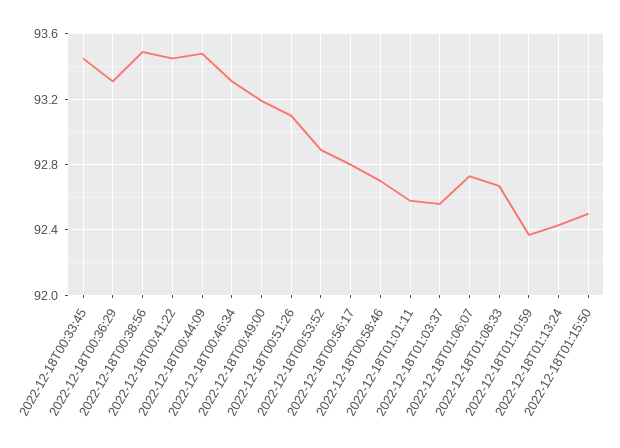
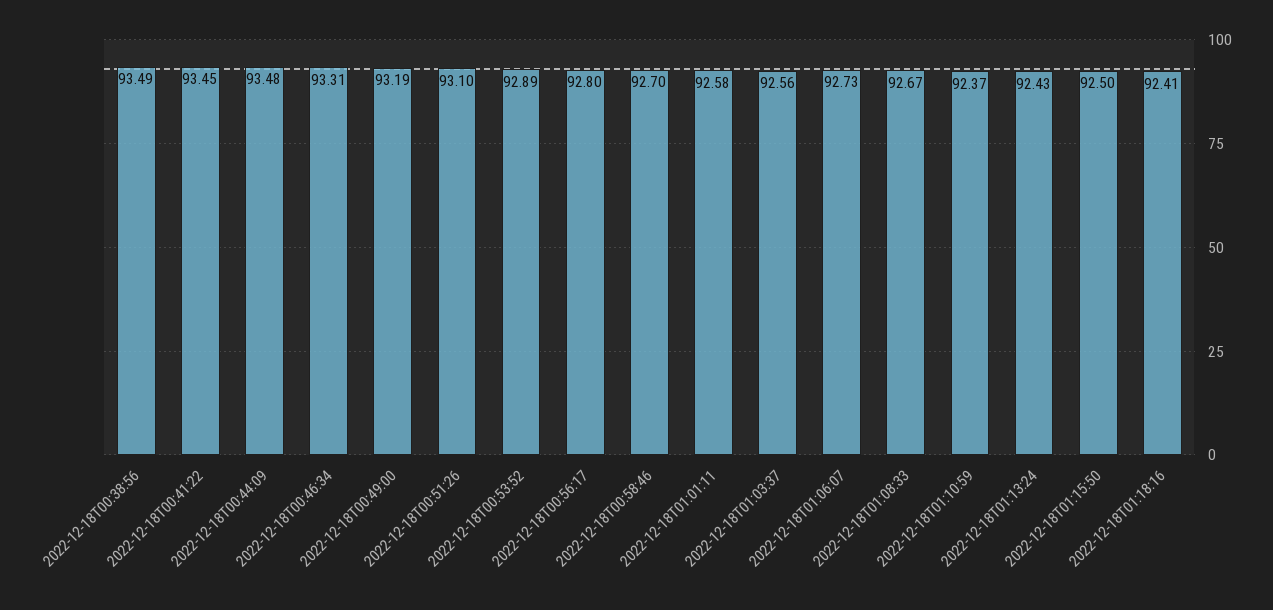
2022-12-18T00:33:45: 93.45 -> none
2022-12-18T00:36:29: 93.3 -> none
2022-12-18T01:18:16: none -> 92.41

